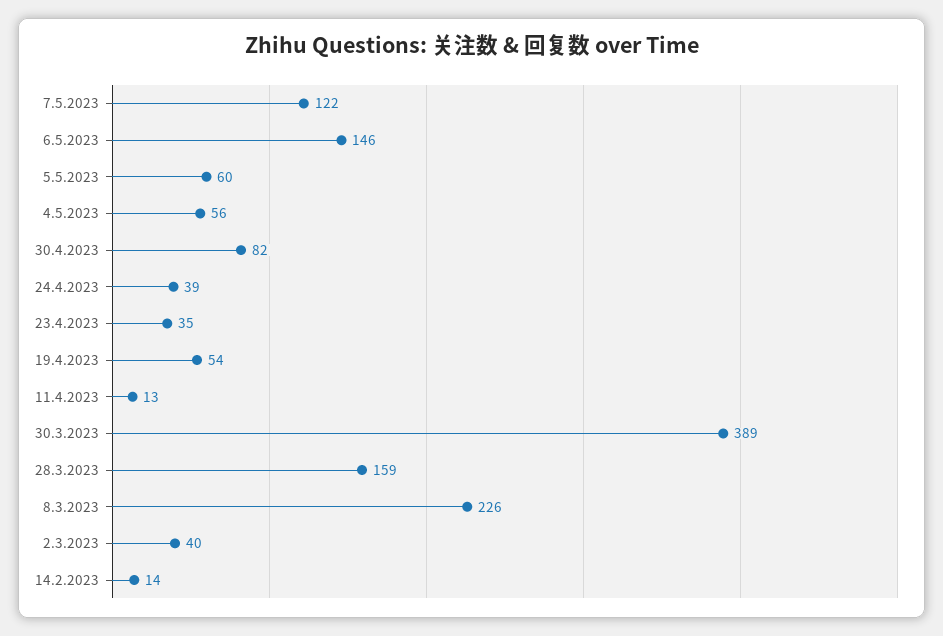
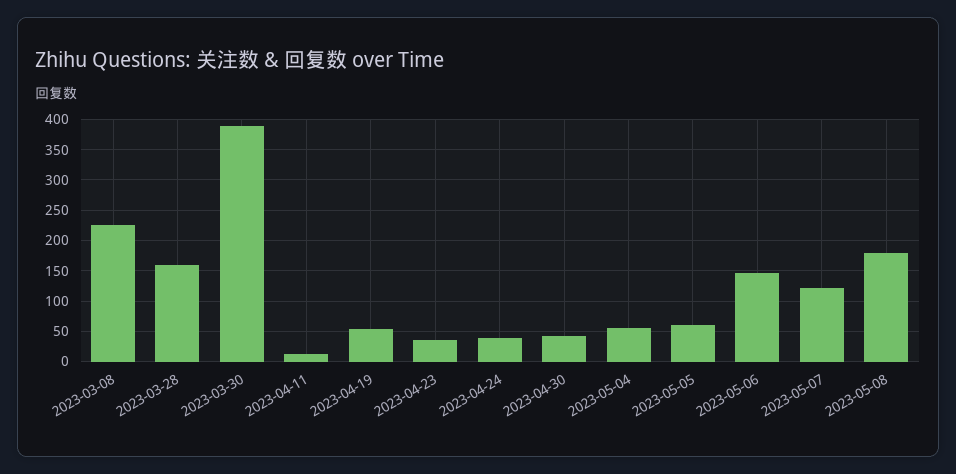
30.4.2023: 82 -> 40
2.3.2023: 40 -> none
14.2.2023: 14 -> none
2023-05-08: none -> 180

